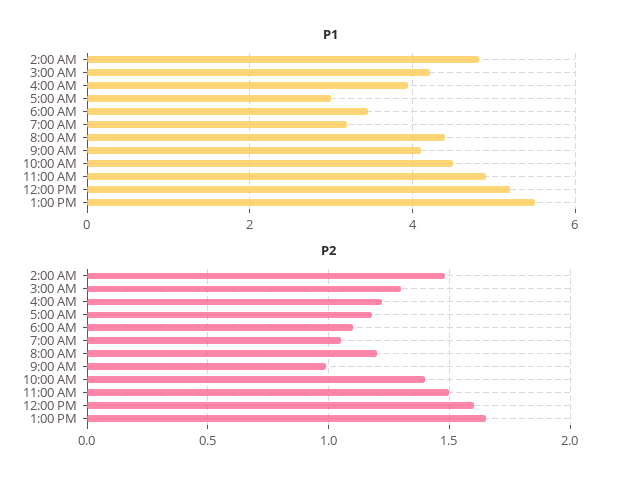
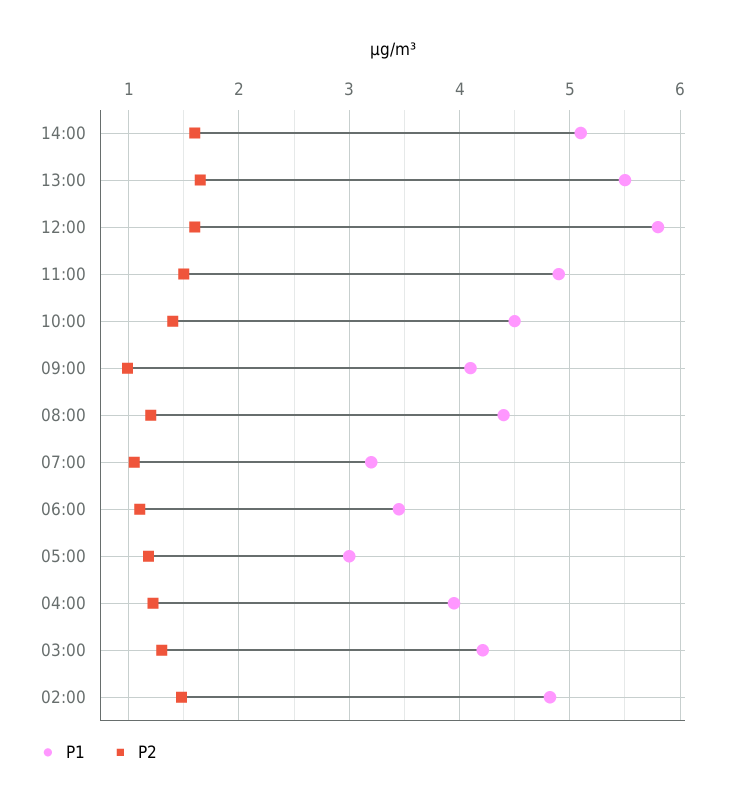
P1, 12:00 PM: 5.2 -> 5.8
P1, 14:00: none -> 5.1
P2, 14:00: none -> 1.6

